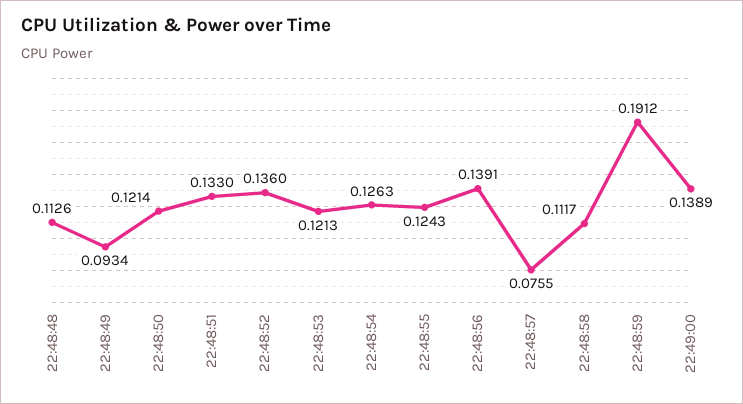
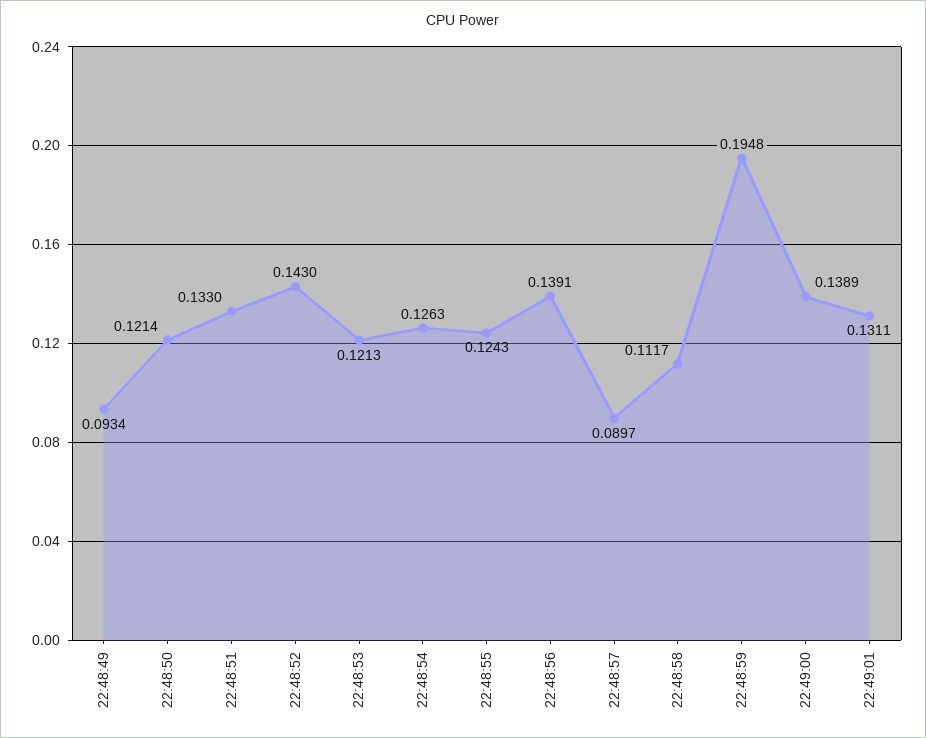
22:48:48: 0.1126 -> none
22:48:52: 0.136 -> 0.143
22:48:57: 0.0755 -> 0.0897
22:48:59: 0.1912 -> 0.1948
22:49:01: none -> 0.1311

